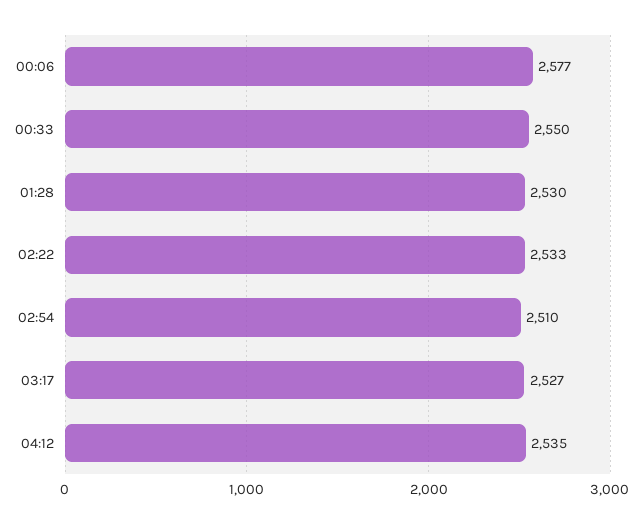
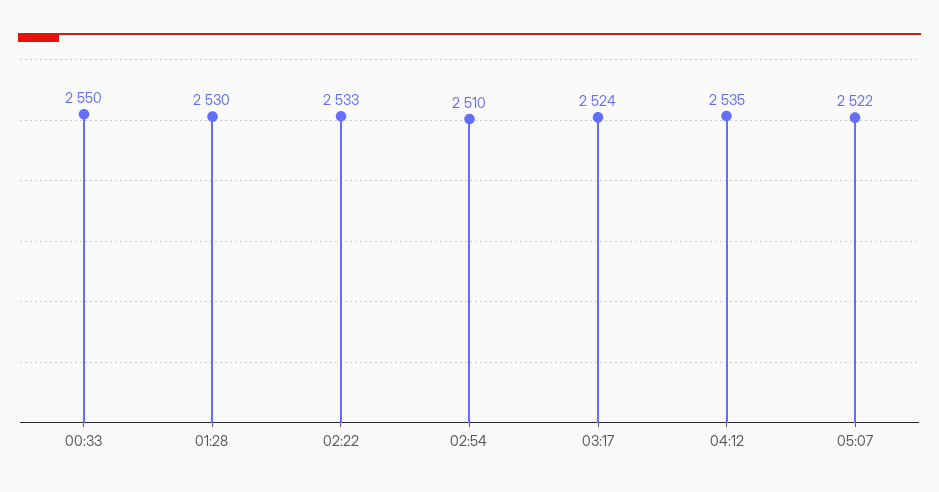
00:06: 2577 -> none
03:17: 2527 -> 2524
05:07: none -> 2522

